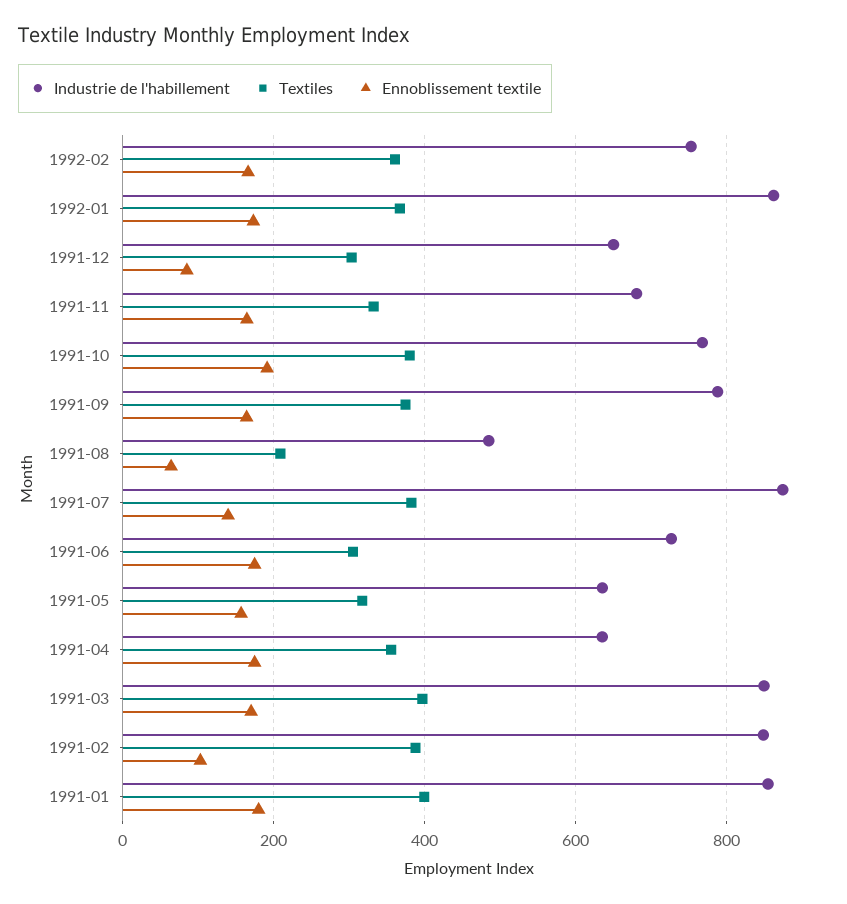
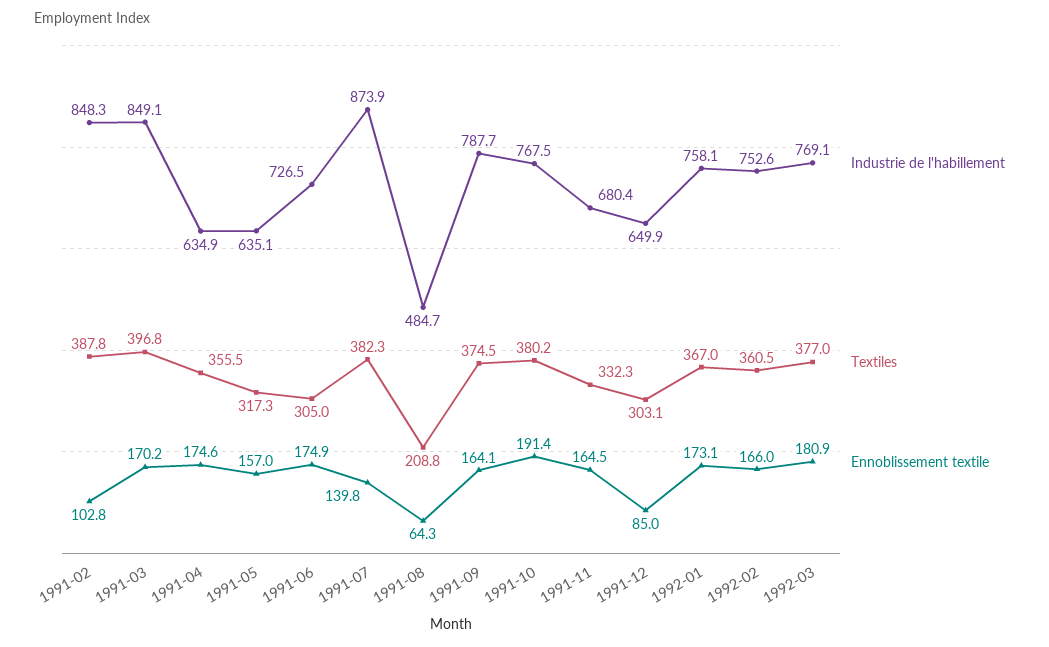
Industrie de l'habillement, 1992-01: 860 -> 758.1
Industrie de l'habillement, 1991-01: 860 -> none
Textiles, 1991-01: 400 -> none
Ennoblissement textile, 1991-01: 180 -> none
Industrie de l'habillement, 1992-03: none -> 769.1
Textiles, 1992-03: none -> 377
Ennoblissement textile, 1992-03: none -> 180.9

